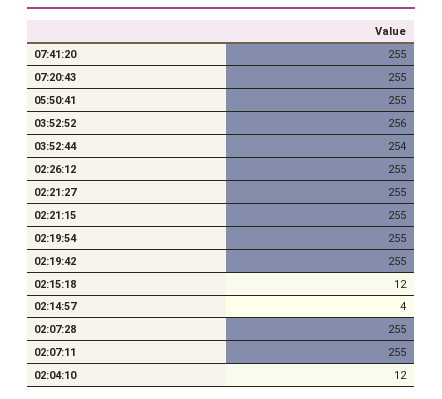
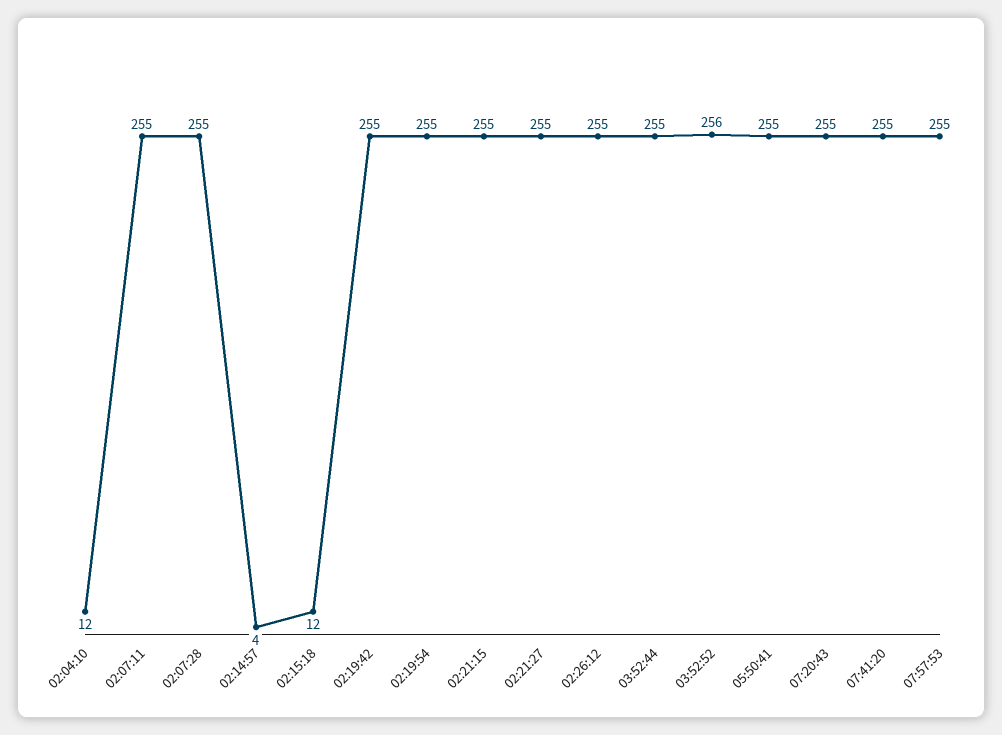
03:52:44: 254 -> 255
07:57:53: none -> 255

